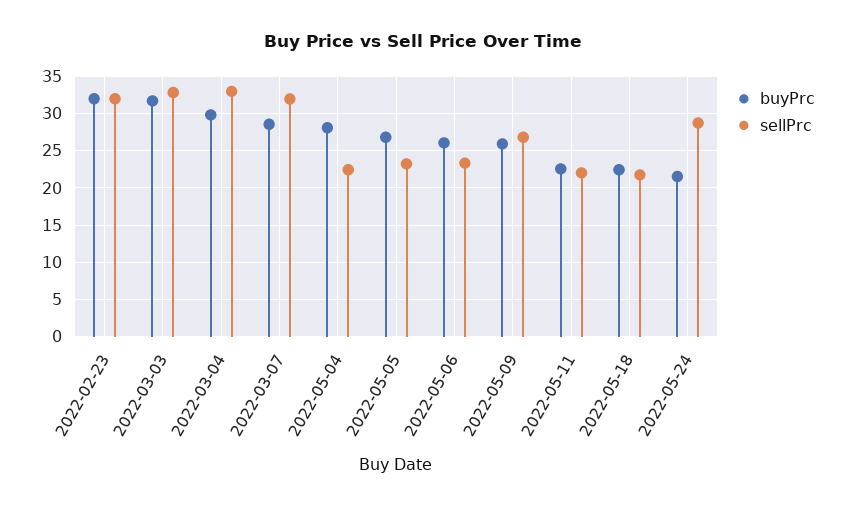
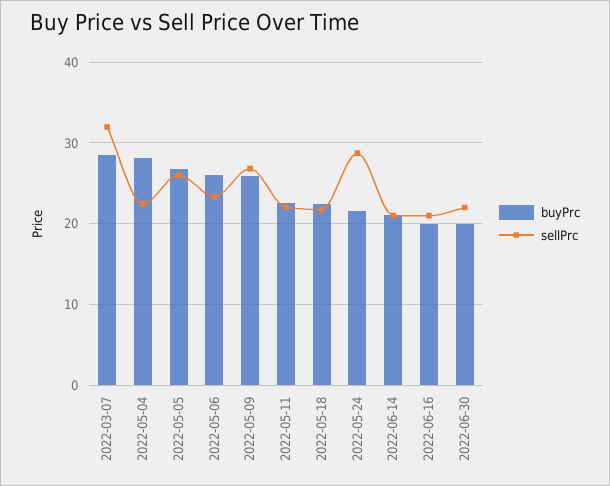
buyPrc, 2022-02-23: 32 -> none
sellPrc, 2022-02-23: 32 -> none
buyPrc, 2022-03-03: 32 -> none
sellPrc, 2022-03-03: 33 -> none
buyPrc, 2022-03-04: 30 -> none
sellPrc, 2022-03-04: 33 -> none
sellPrc, 2022-05-05: 23 -> 26
buyPrc, 2022-06-14: none -> 21
sellPrc, 2022-06-14: none -> 21
buyPrc, 2022-06-16: none -> 20
sellPrc, 2022-06-16: none -> 21
buyPrc, 2022-06-30: none -> 20
sellPrc, 2022-06-30: none -> 22

